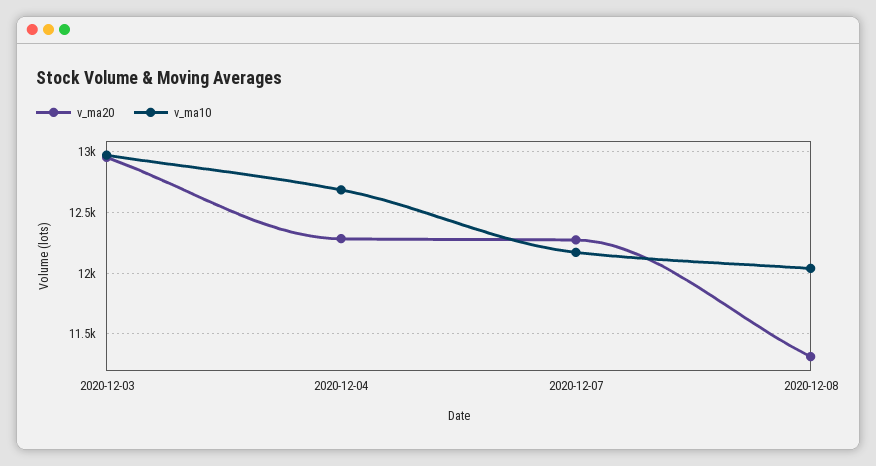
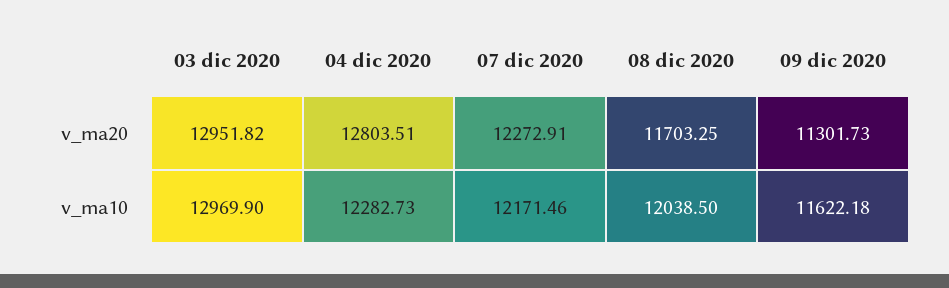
v_ma20, 2020-12-04: 12300 -> 12803.51
v_ma10, 2020-12-04: 12700 -> 12282.73
v_ma20, 2020-12-08: 11300 -> 11703.25
v_ma20, 09 dic 2020: none -> 11301.73
v_ma10, 09 dic 2020: none -> 11622.18

